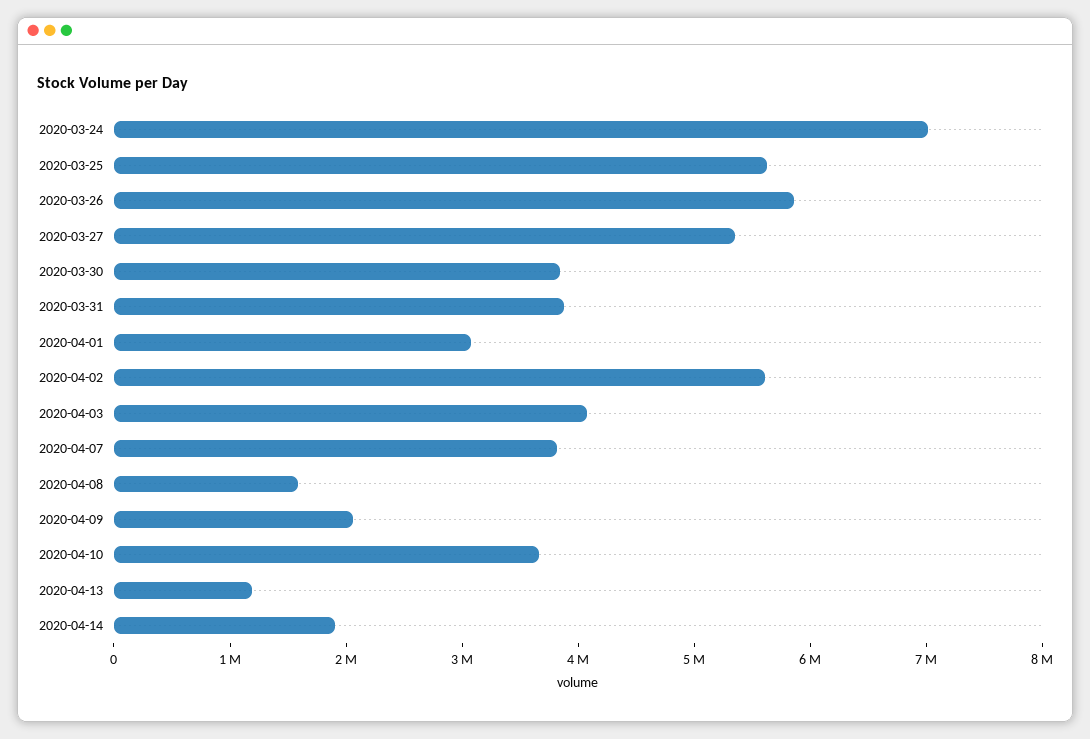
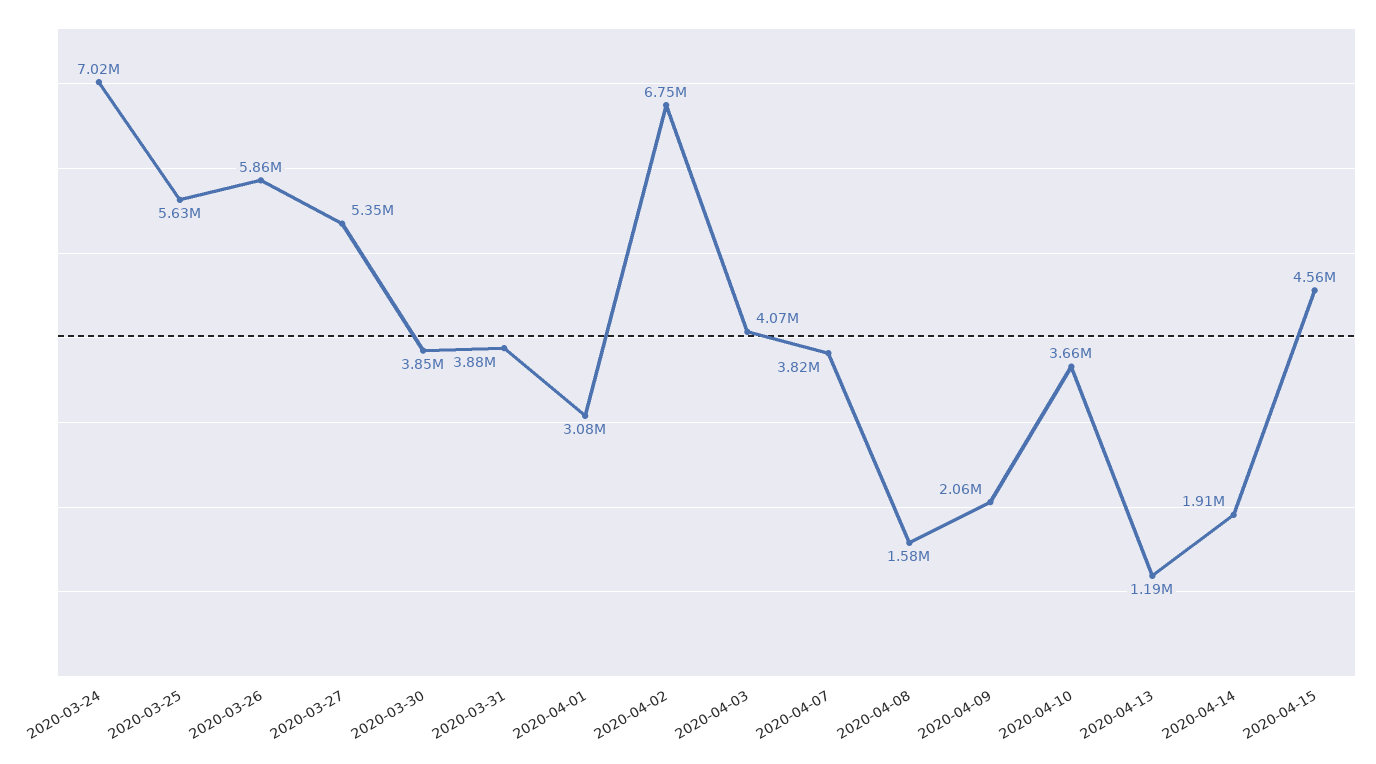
2020-04-02: 5600000 -> 6750000
2020-04-15: none -> 4560000

